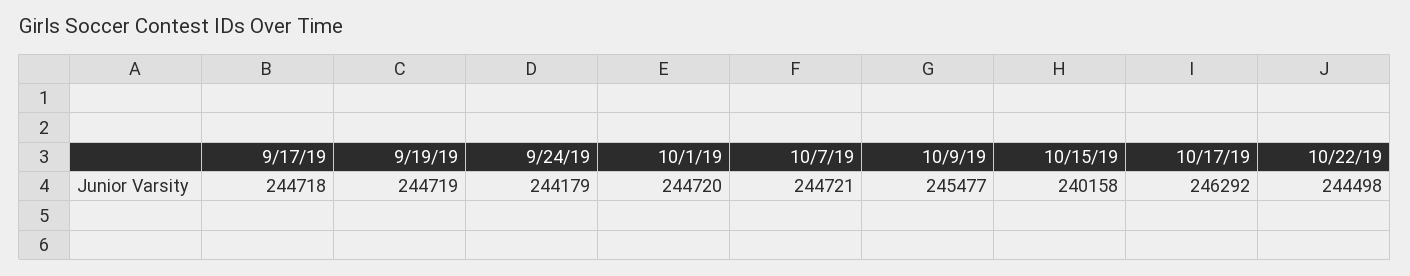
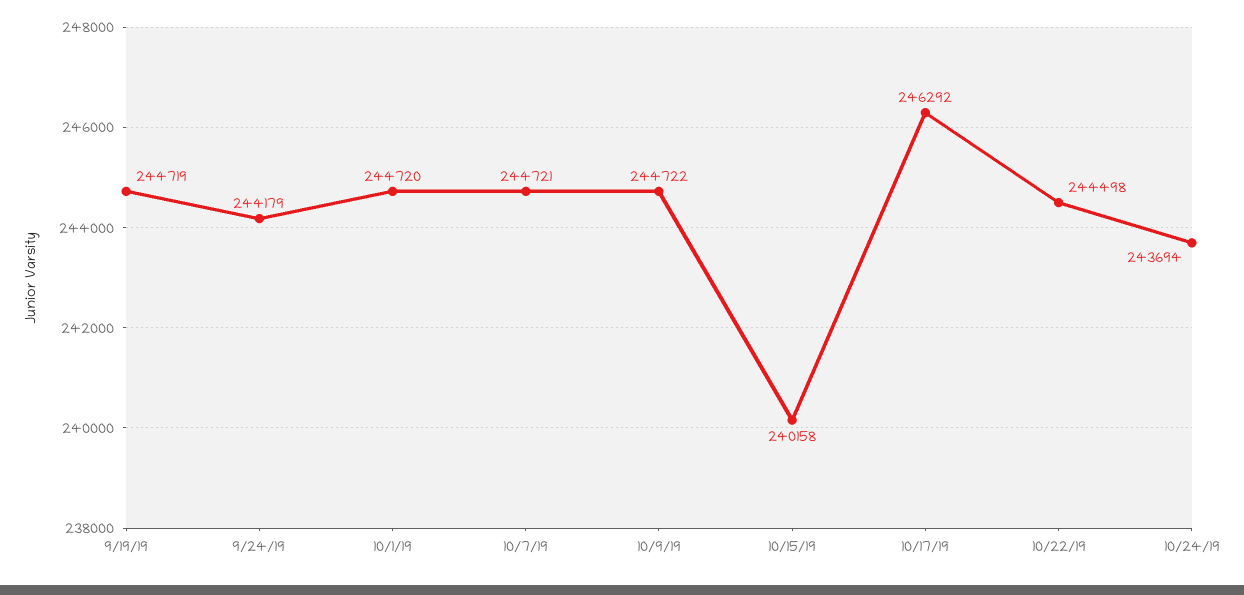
9/17/19: 244718 -> none
10/9/19: 245477 -> 244722
10/24/19: none -> 243694

